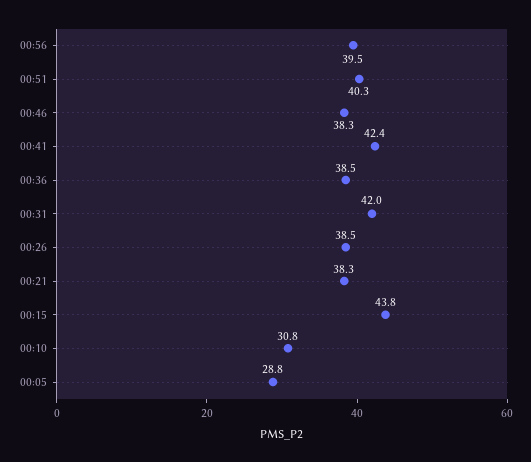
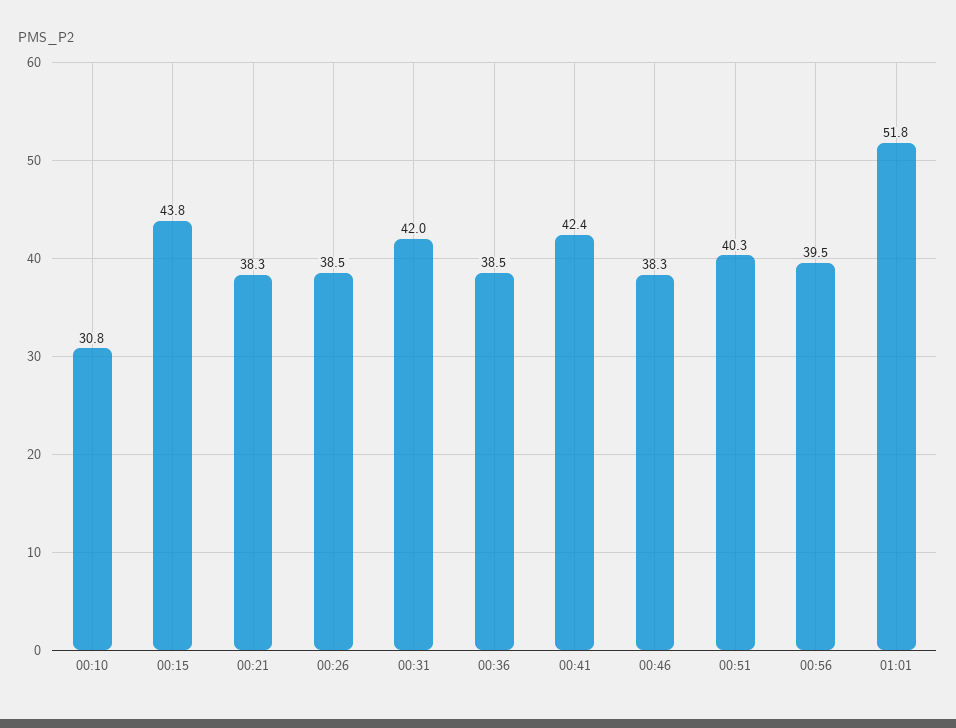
00:05: 28.8 -> none
01:01: none -> 51.8

